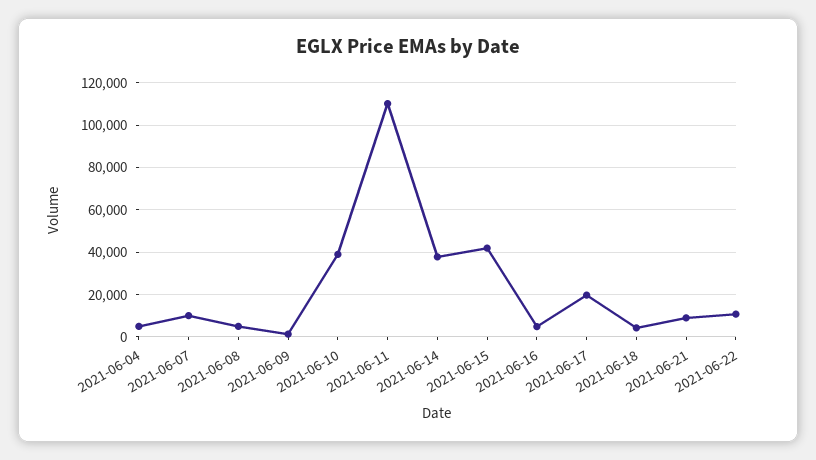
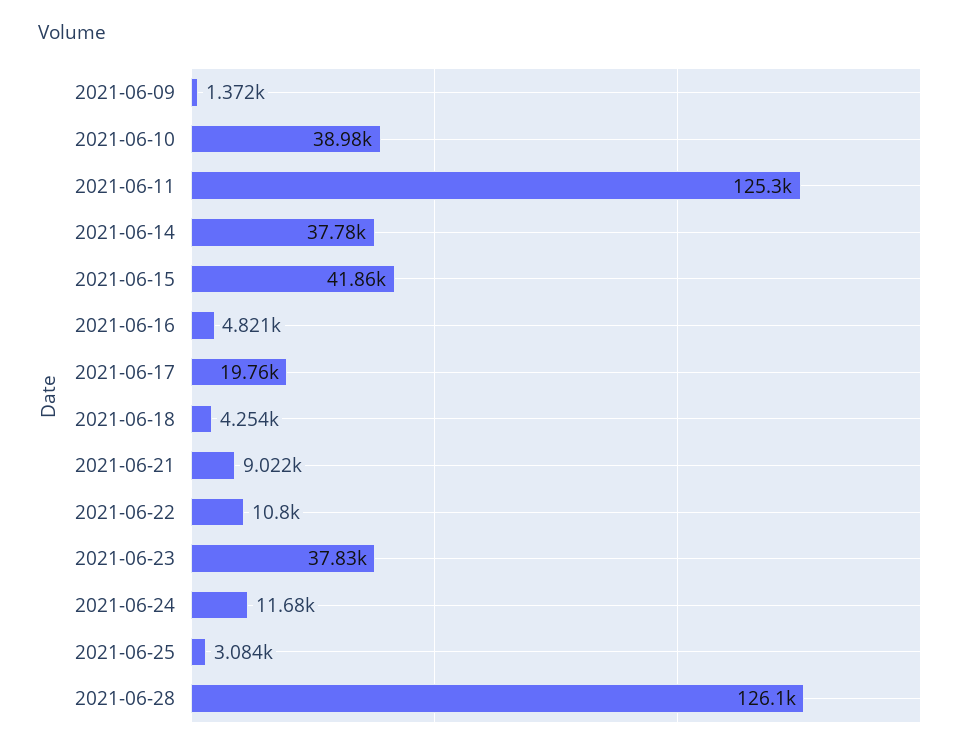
2021-06-04: 5000 -> none
2021-06-07: 10000 -> none
2021-06-08: 5000 -> none
2021-06-11: 110000 -> 125300
2021-06-23: none -> 37830
2021-06-24: none -> 11680
2021-06-25: none -> 3084
2021-06-28: none -> 126100

